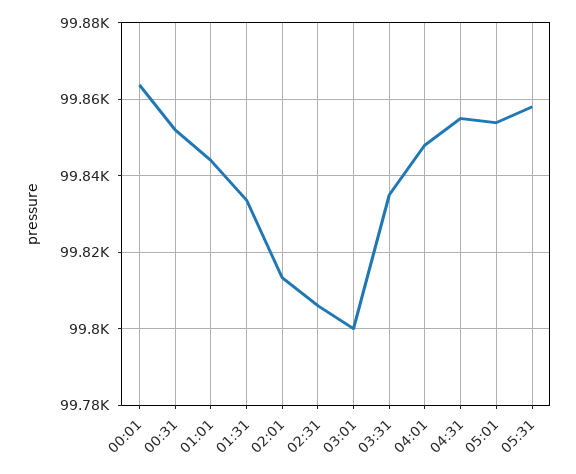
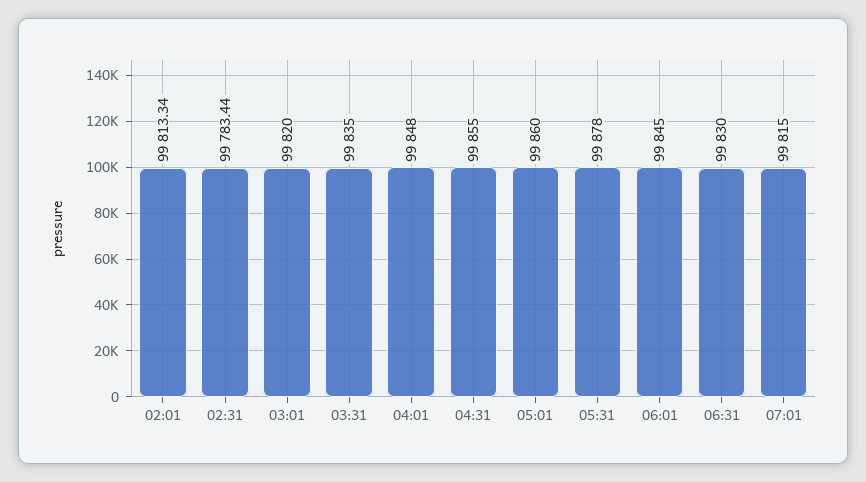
00:01: 99864 -> none
00:31: 99852 -> none
01:01: 99844 -> none
01:31: 99834 -> none
02:31: 99806 -> 99783.44
03:01: 99800 -> 99820
05:01: 99854 -> 99860
05:31: 99858 -> 99878
06:01: none -> 99845
06:31: none -> 99830
07:01: none -> 99815

